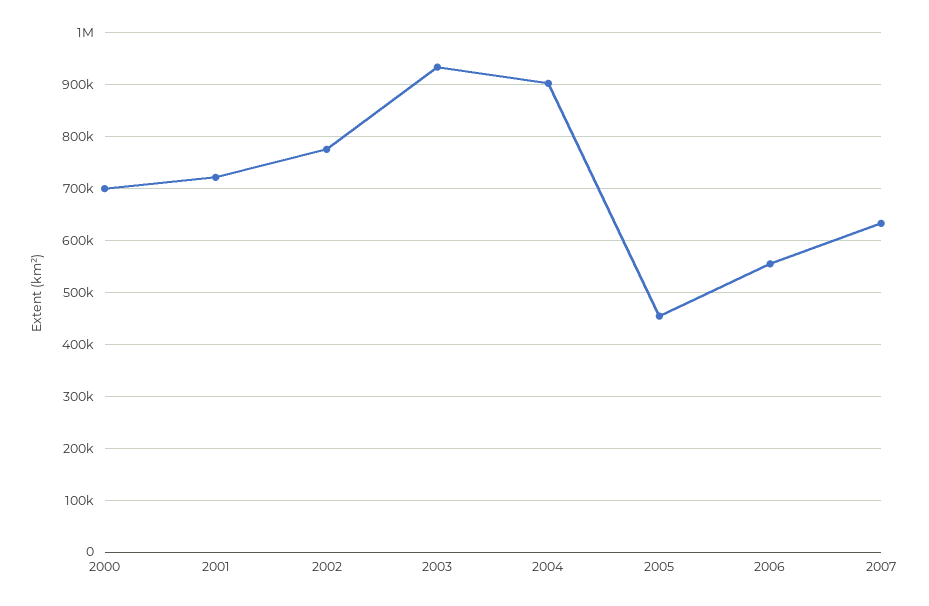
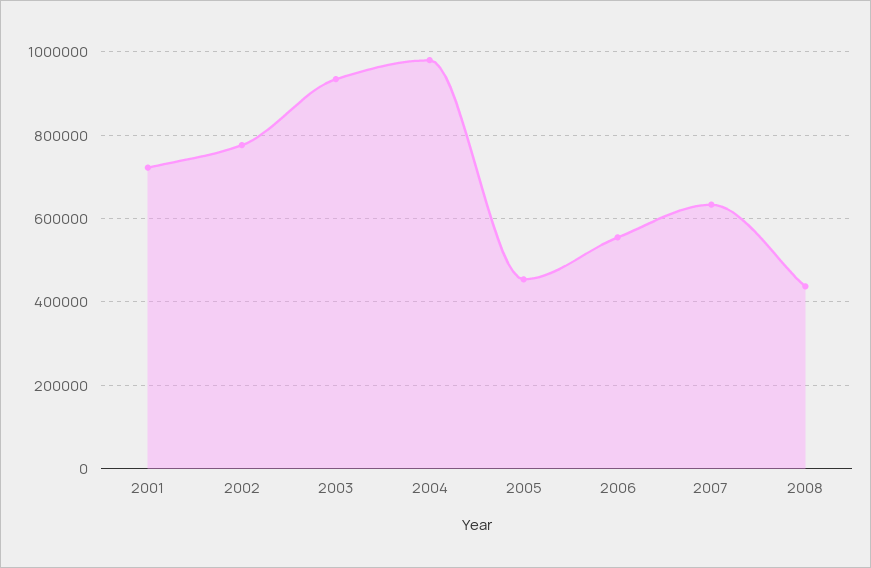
2000: 700000 -> none
2004: 900000 -> 980000
2008: none -> 440000

